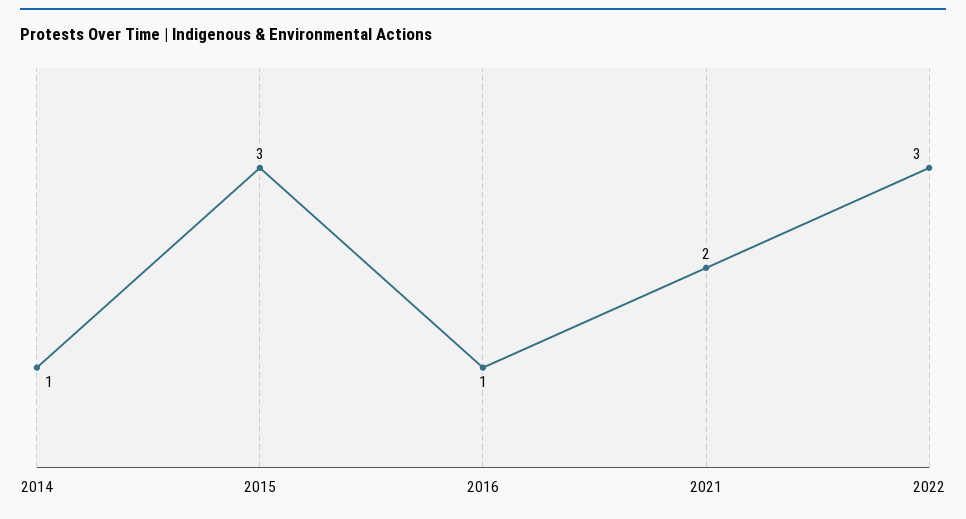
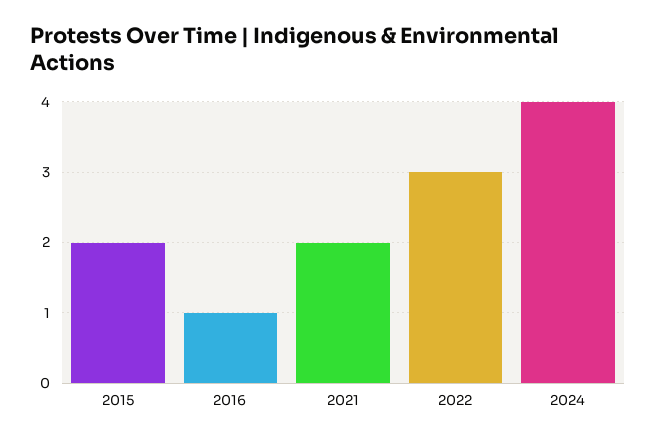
2014: 1 -> none
2015: 3 -> 2
2024: none -> 4

